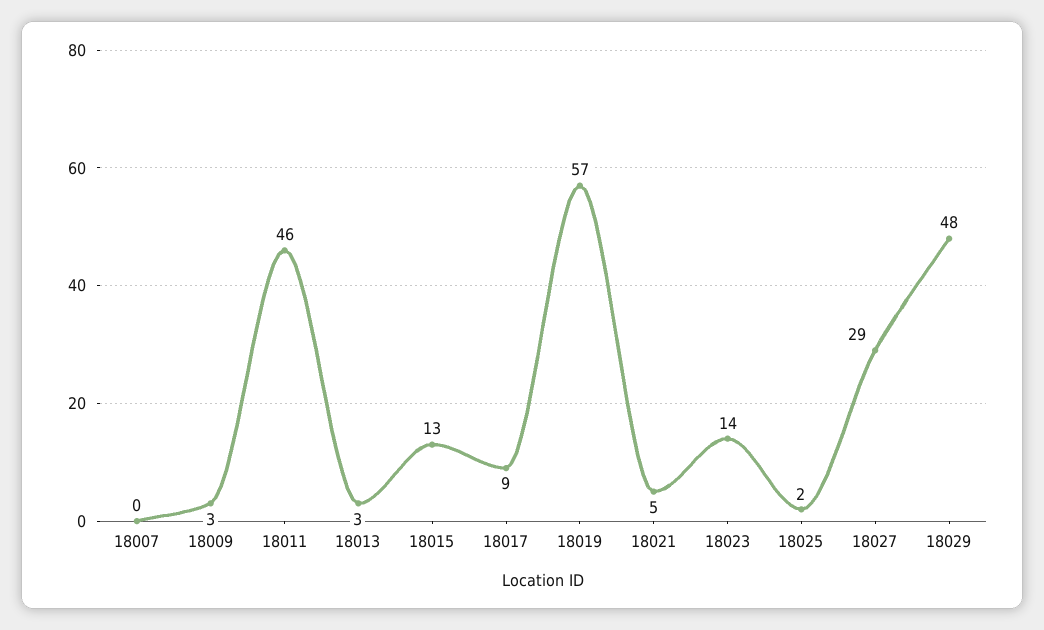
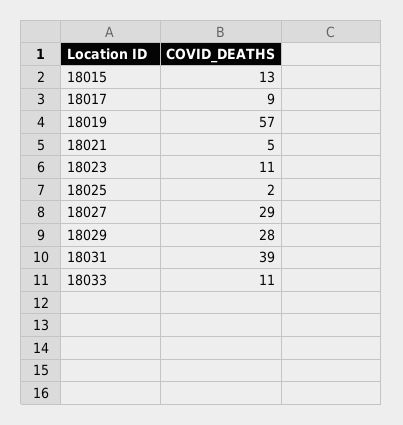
18007: 0 -> none
18009: 3 -> none
18011: 46 -> none
18013: 3 -> none
18023: 14 -> 11
18029: 48 -> 28
18031: none -> 39
18033: none -> 11

